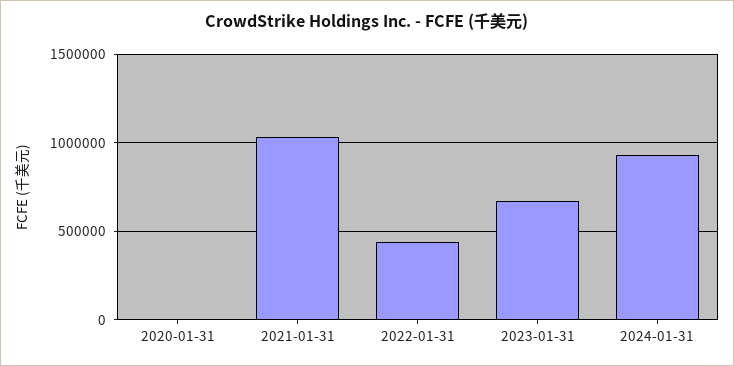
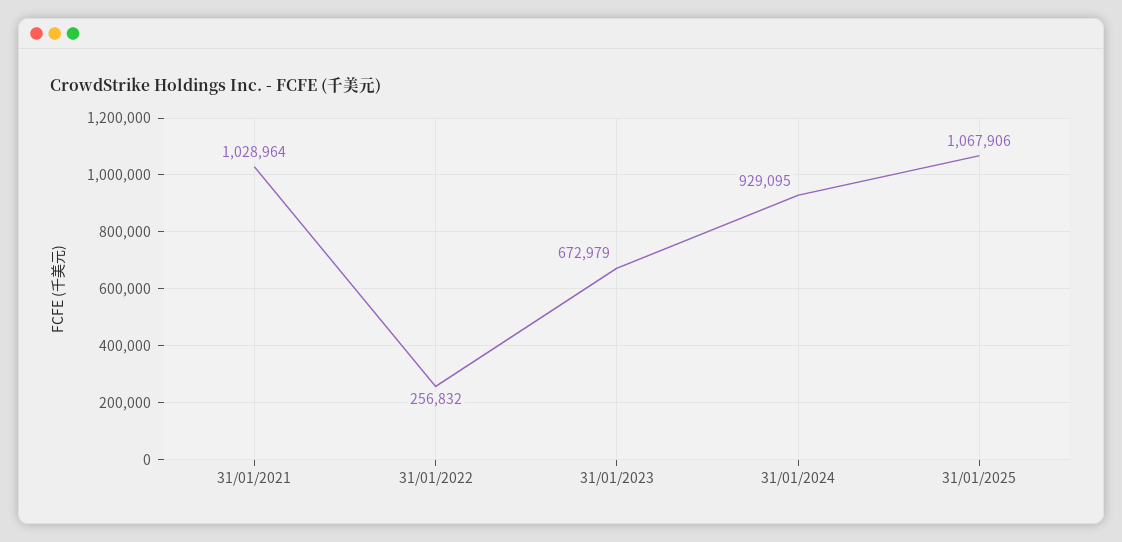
2020-01-31: 0 -> none
2022-01-31: 450000 -> 256832
31/01/2025: none -> 1067906

